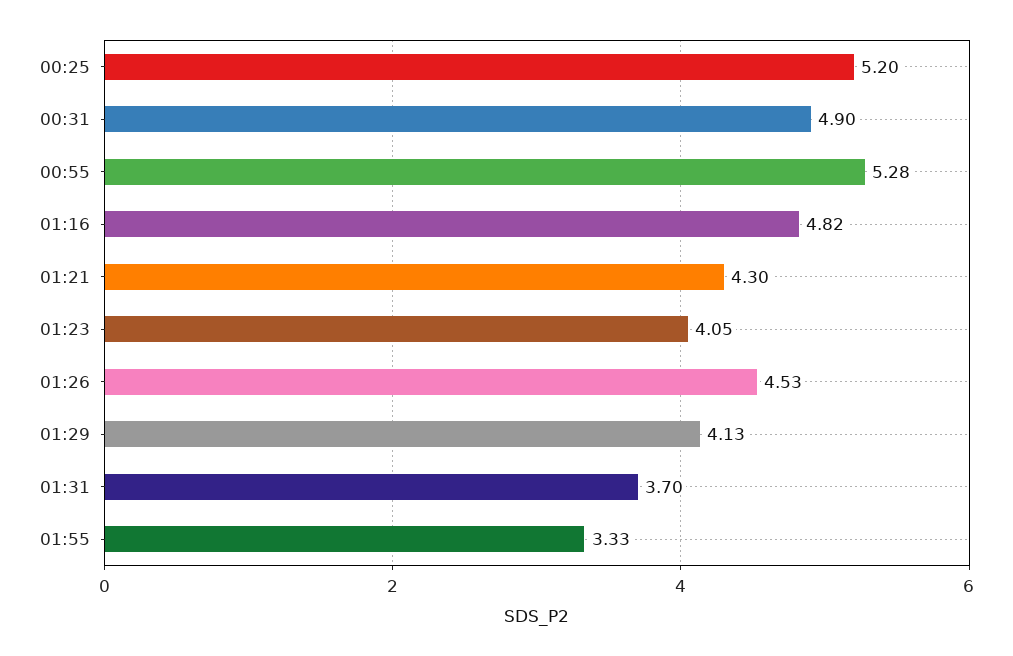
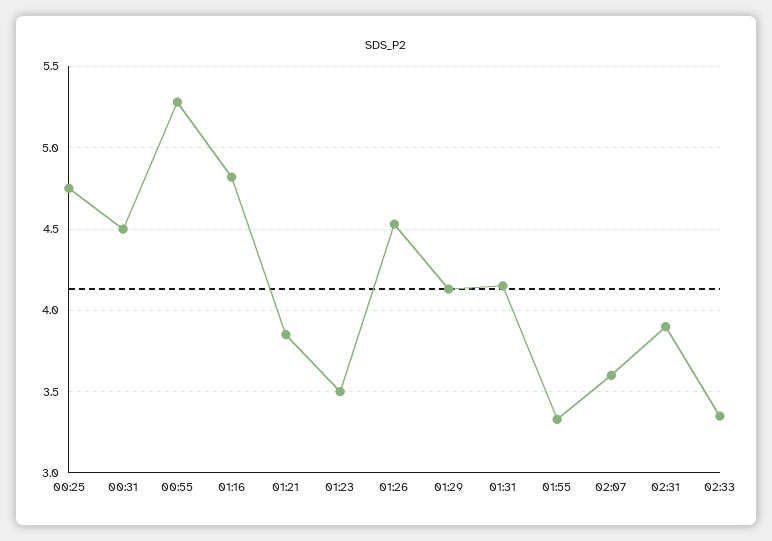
00:25: 5.2 -> 4.75
00:31: 4.9 -> 4.5
01:21: 4.3 -> 3.85
01:23: 4.05 -> 3.5
01:31: 3.7 -> 4.15
02:07: none -> 3.6
02:31: none -> 3.9
02:33: none -> 3.35

